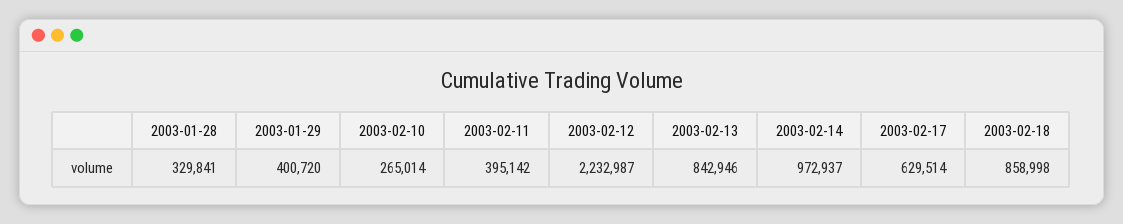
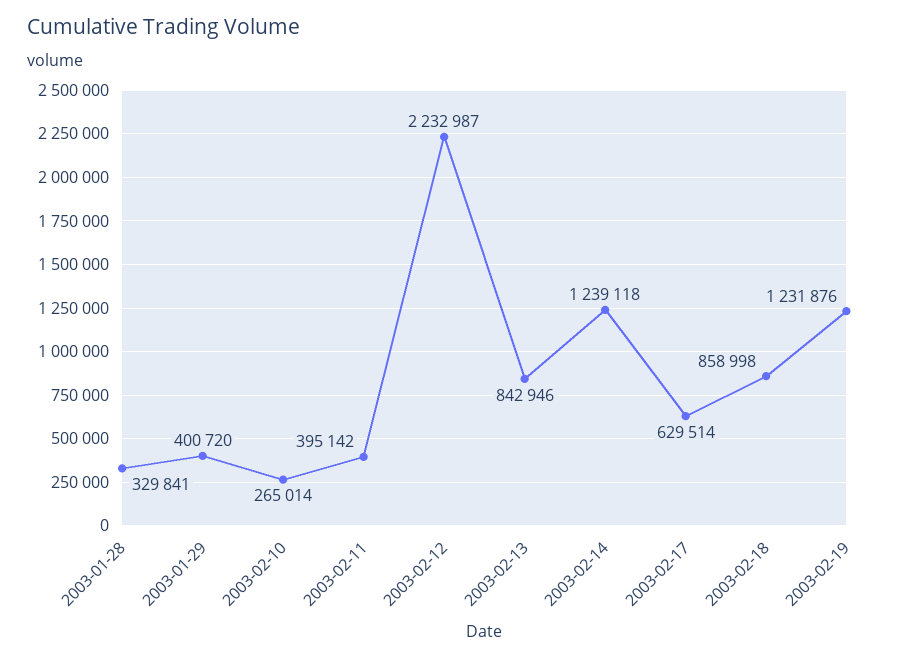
2003-02-14: 972937 -> 1239118
2003-02-19: none -> 1231876

